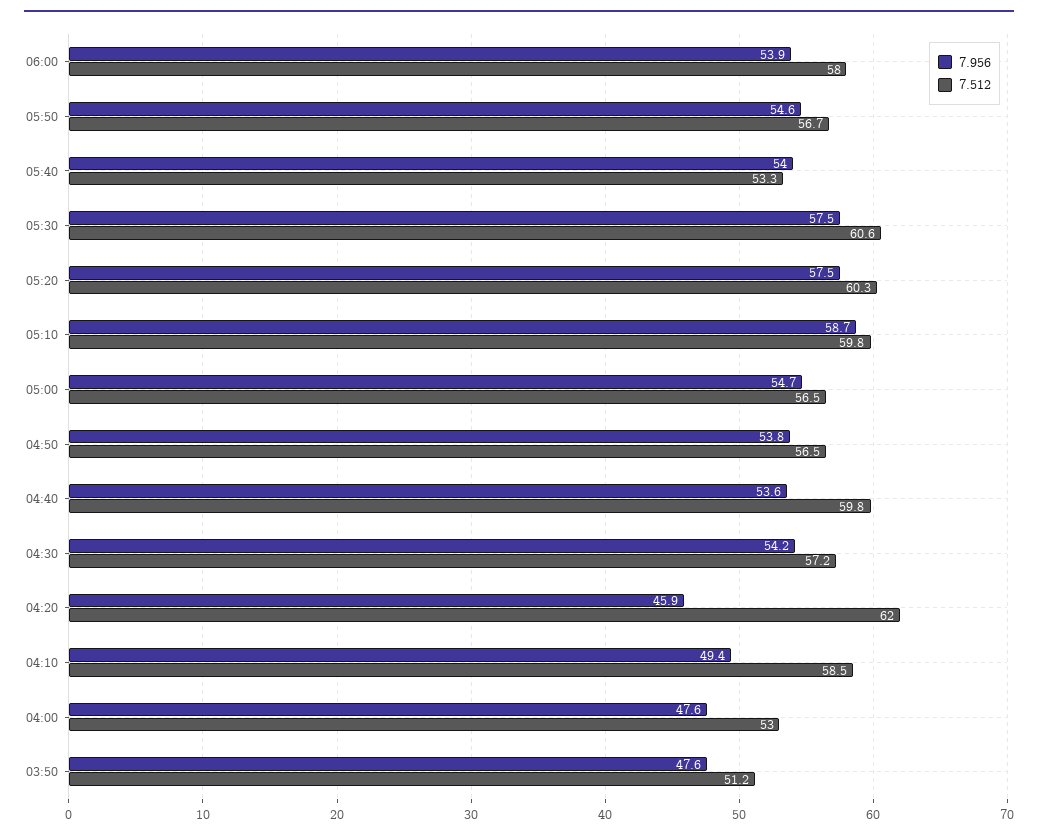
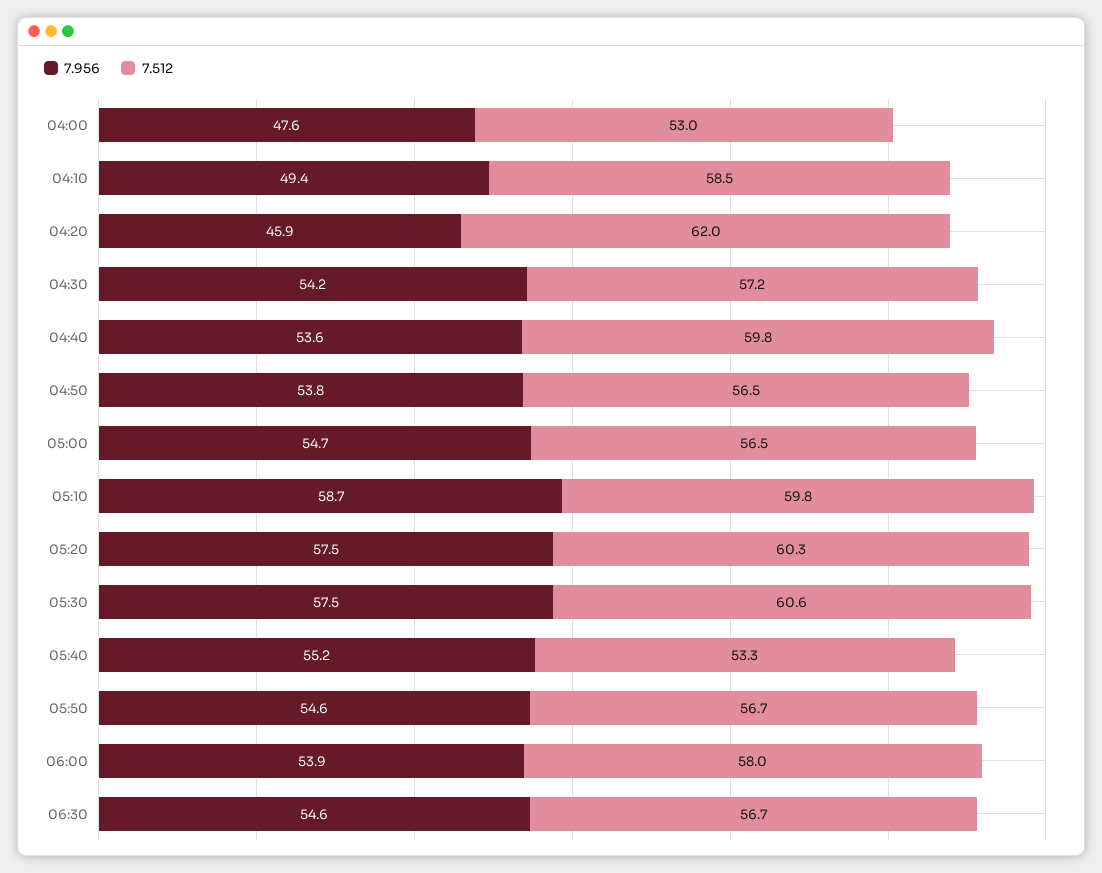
7.956, 05:40: 54 -> 55.2
7.956, 03:50: 47.6 -> none
7.512, 03:50: 51.2 -> none
7.956, 06:30: none -> 54.6
7.512, 06:30: none -> 56.7

